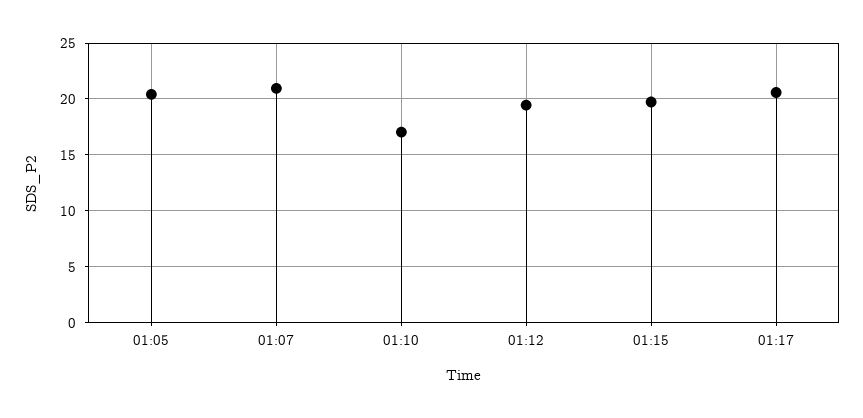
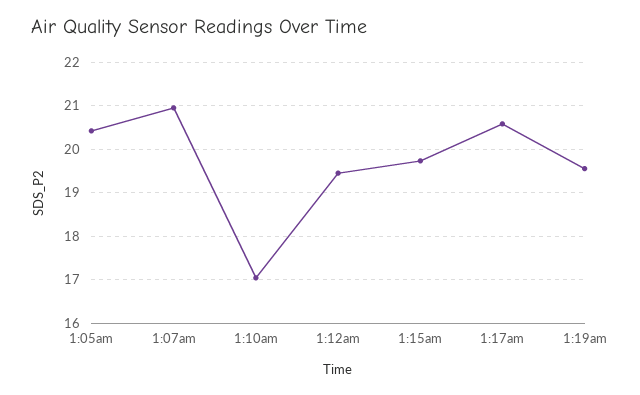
1:19am: none -> 19.6

